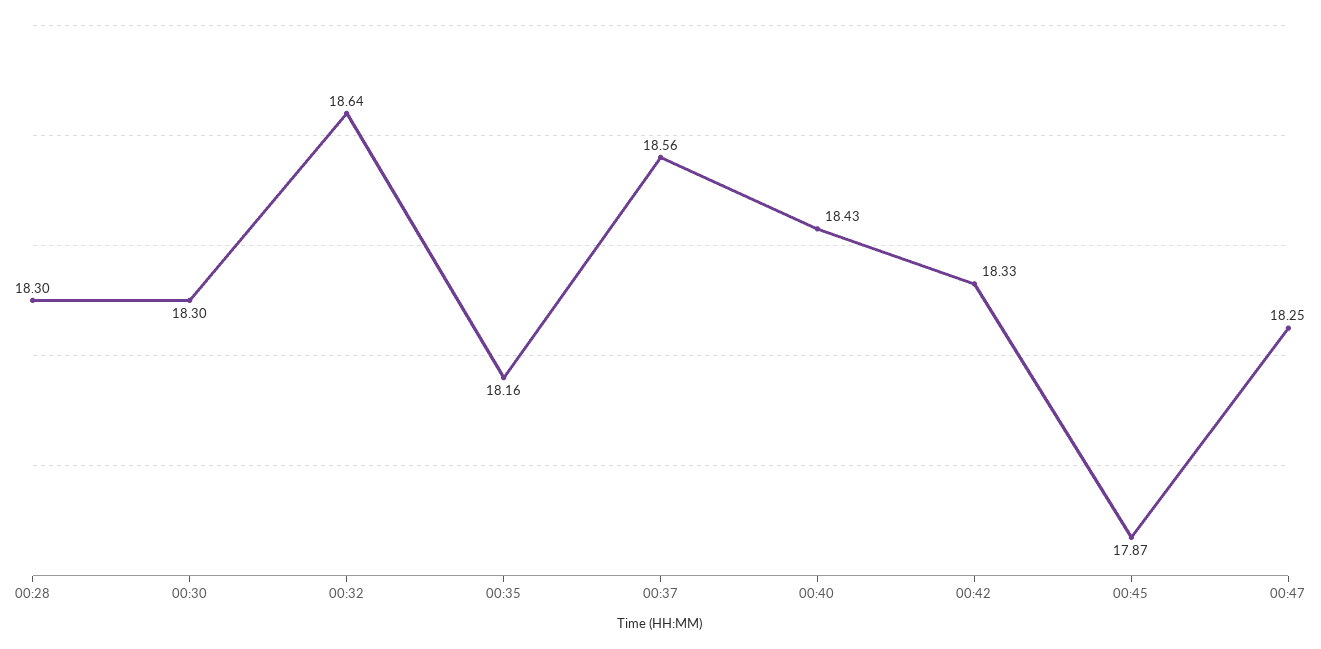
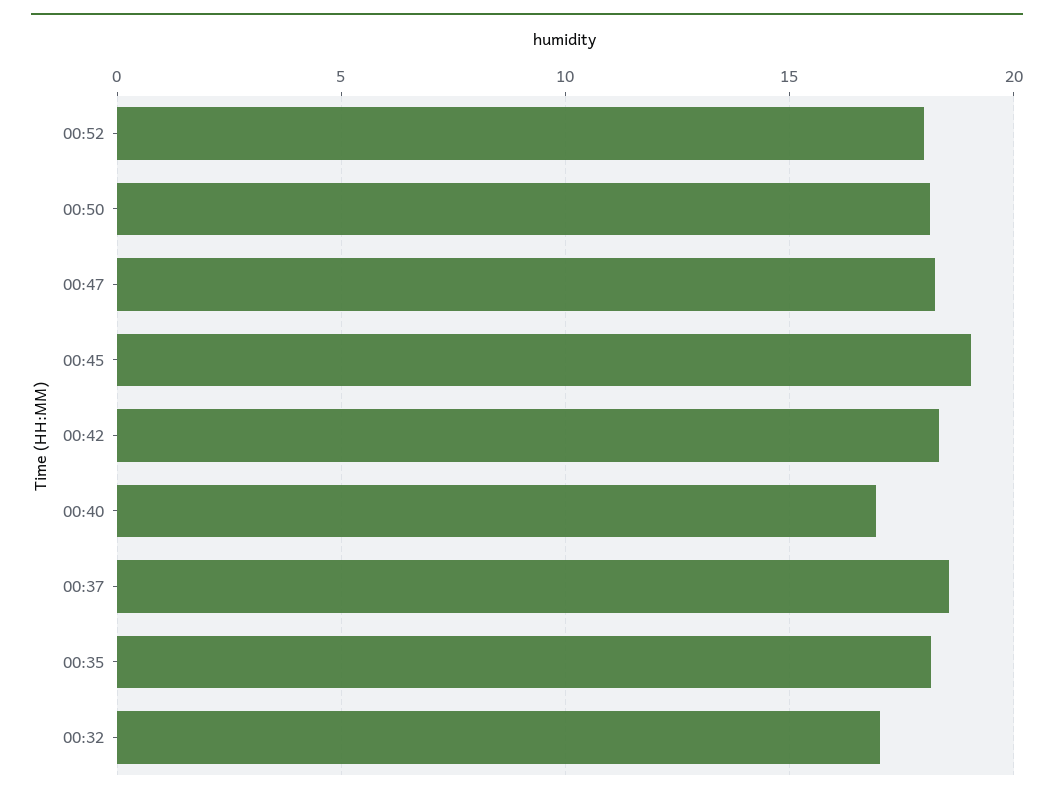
00:28: 18.3 -> none
00:30: 18.3 -> none
00:32: 18.64 -> 17
00:40: 18.43 -> 17
00:45: 17.87 -> 19
00:52: none -> 18
00:50: none -> 18

